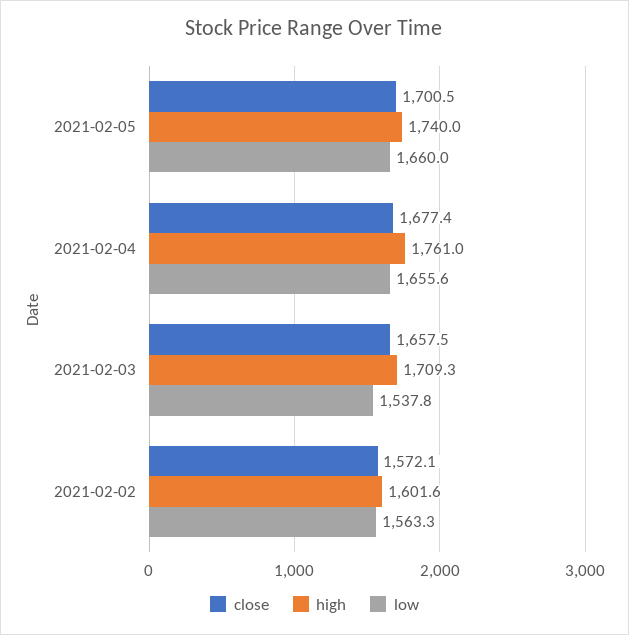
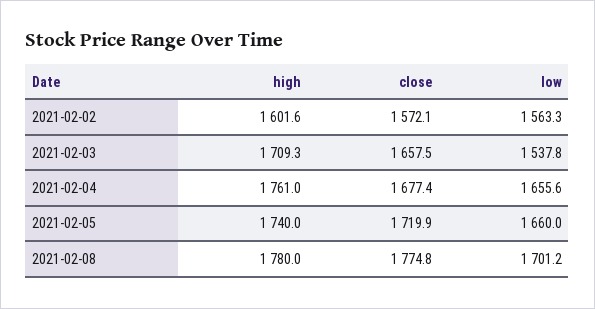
close, 2021-02-05: 1700.5 -> 1719.9
high, 2021-02-08: none -> 1780
close, 2021-02-08: none -> 1774.8
low, 2021-02-08: none -> 1701.2

